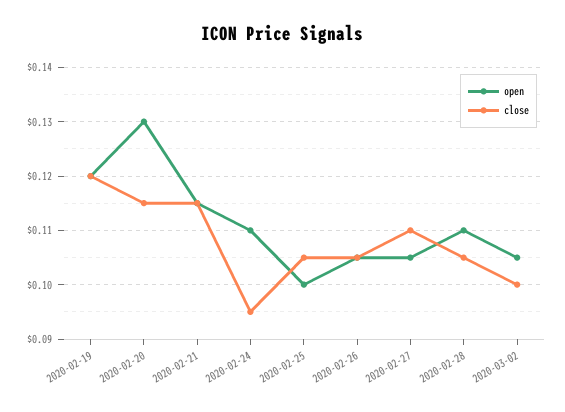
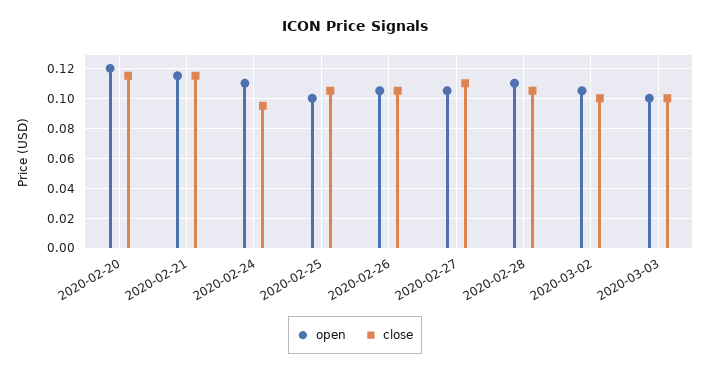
open, 2020-02-19: 0.12 -> none
close, 2020-02-19: 0.12 -> none
open, 2020-02-20: 0.13 -> 0.12
open, 2020-03-03: none -> 0.1
close, 2020-03-03: none -> 0.1

